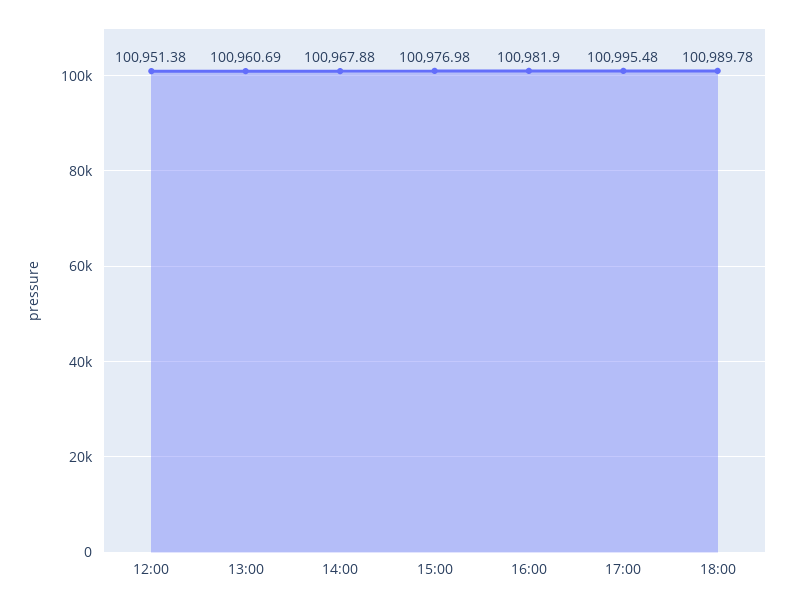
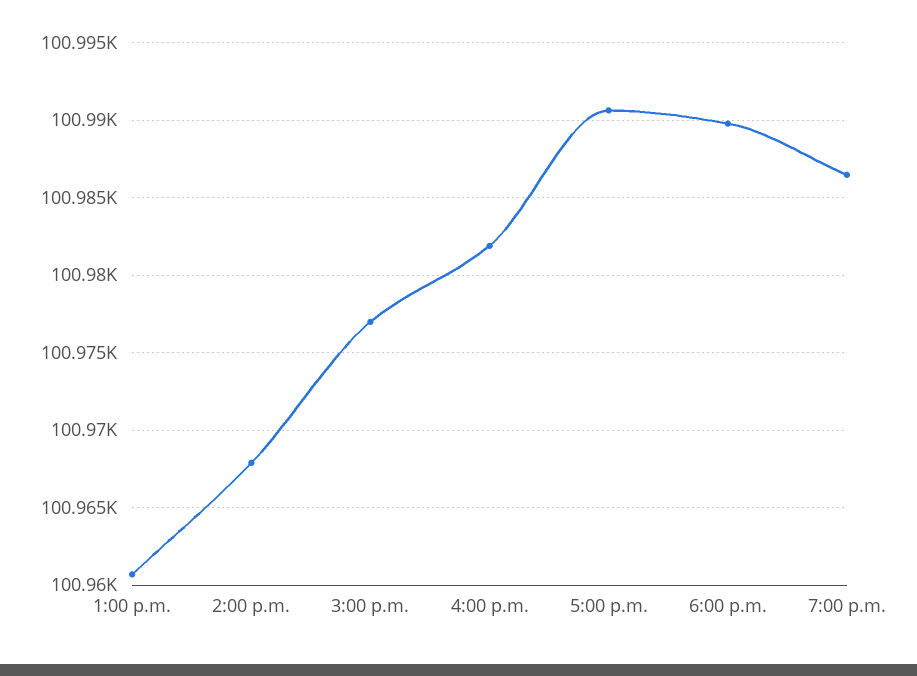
12:00: 100951.38 -> none
17:00: 100995.48 -> 100990.5
7:00 p.m.: none -> 100986.5

